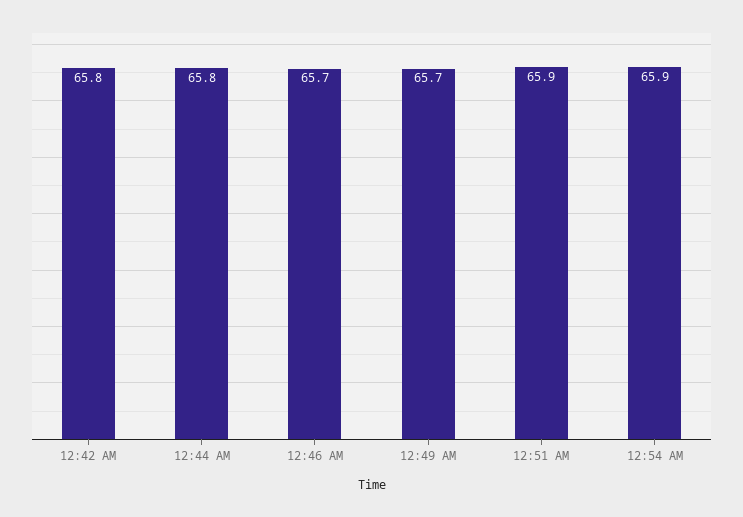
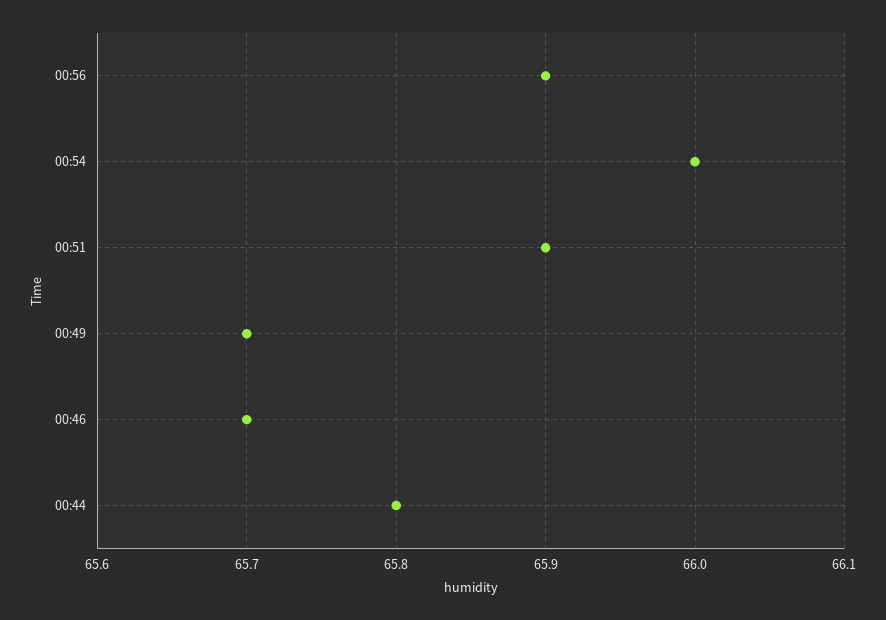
12:42 AM: 65.8 -> none
12:54 AM: 65.9 -> 66
00:56: none -> 65.9

